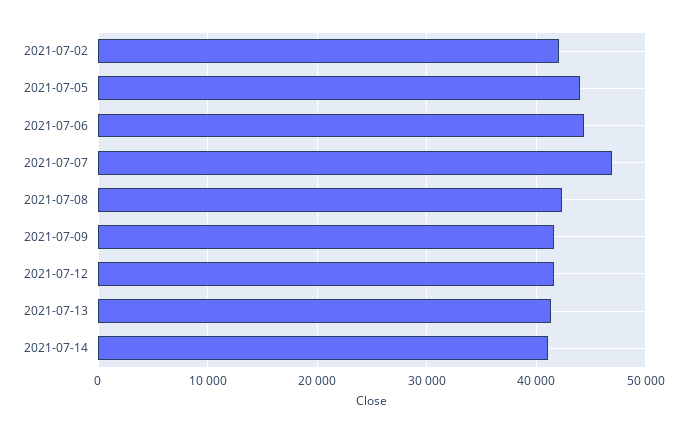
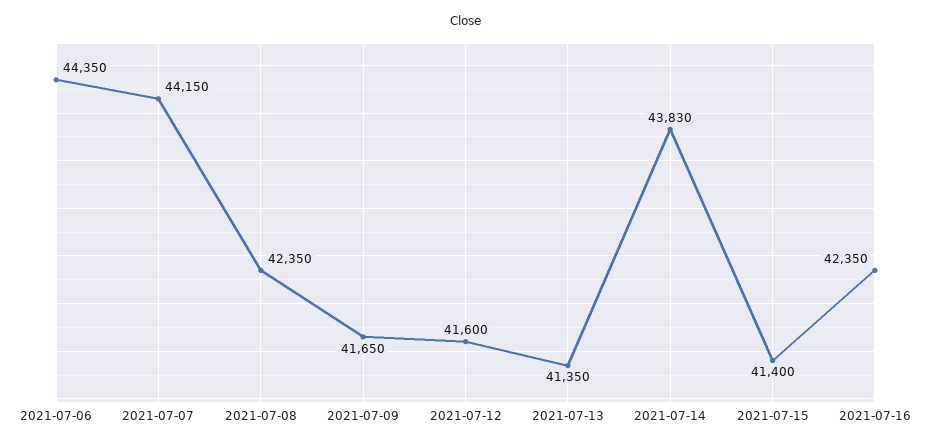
2021-07-02: 42000 -> none
2021-07-05: 44000 -> none
2021-07-07: 47000 -> 44150
2021-07-14: 41000 -> 43830
2021-07-15: none -> 41400
2021-07-16: none -> 42350

